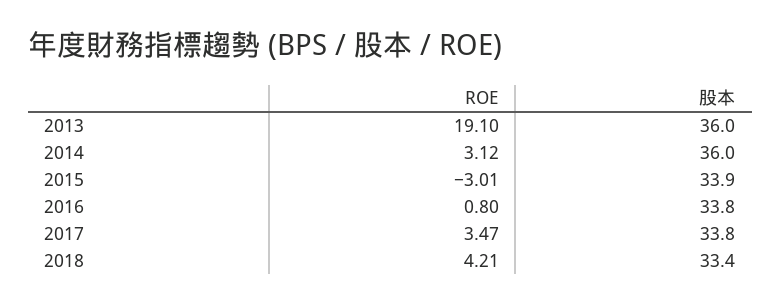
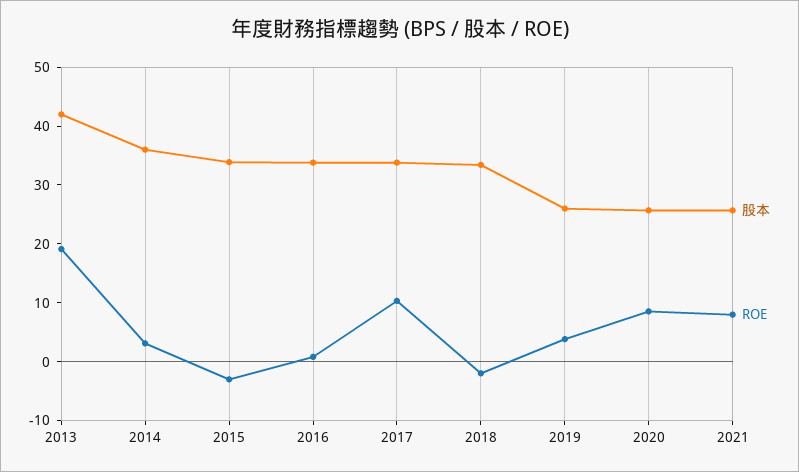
股本, 2013: 36 -> 42
ROE, 2017: 3.47 -> 10
ROE, 2018: 4.21 -> -2
股本, 2019: none -> 26
ROE, 2019: none -> 4
股本, 2020: none -> 26
ROE, 2020: none -> 8
股本, 2021: none -> 26
ROE, 2021: none -> 8

